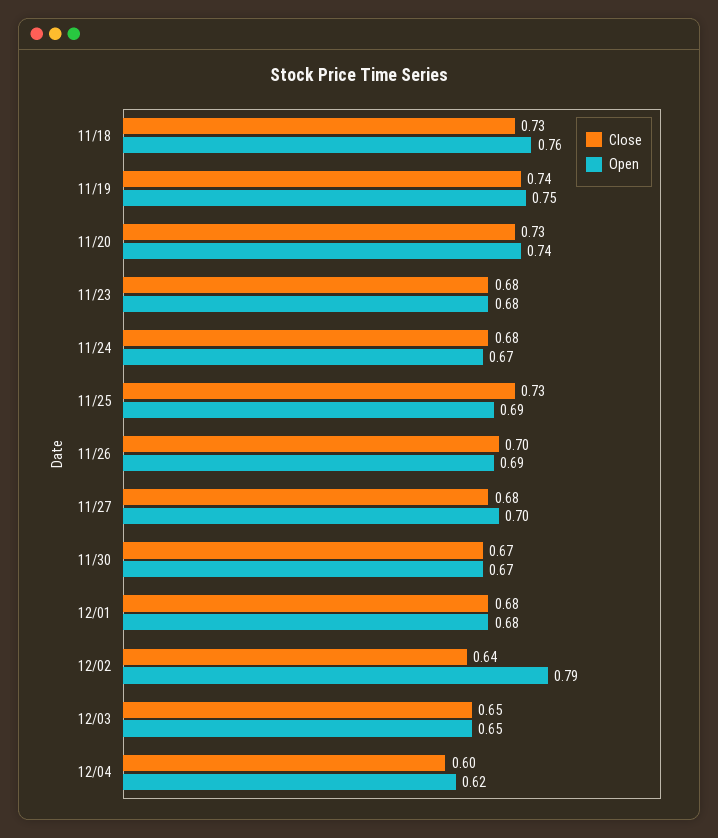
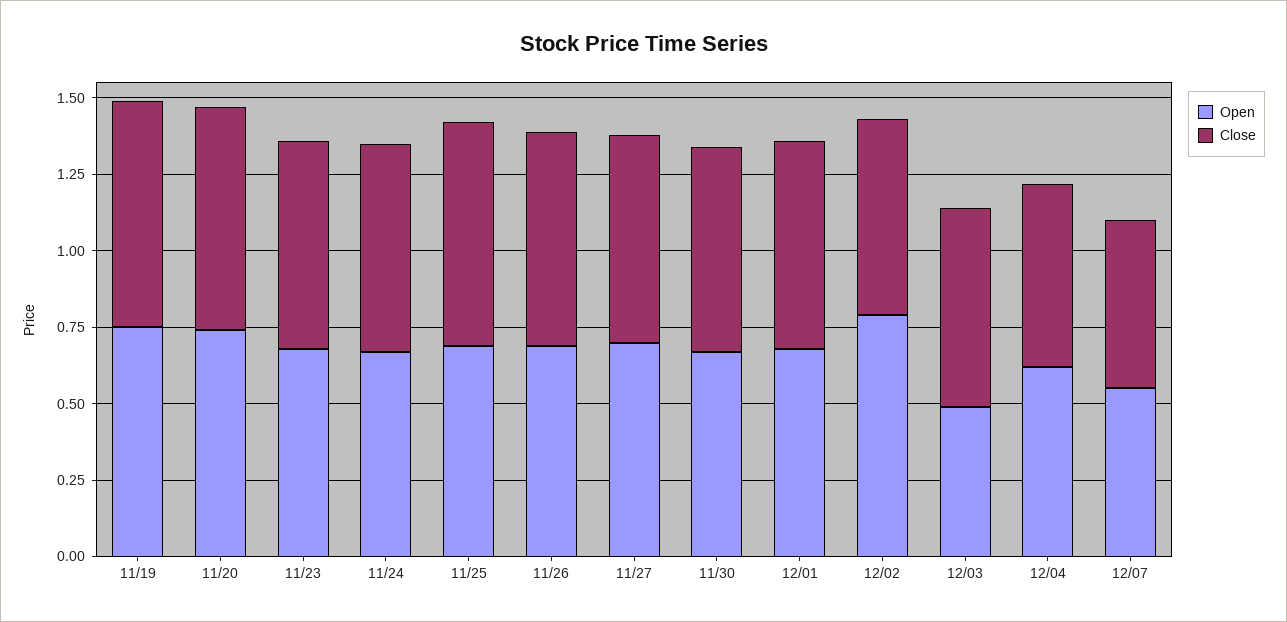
Close, 11/18: 0.73 -> none
Open, 11/18: 0.76 -> none
Open, 12/03: 0.65 -> 0.5
Open, 12/07: none -> 0.55
Close, 12/07: none -> 0.55

